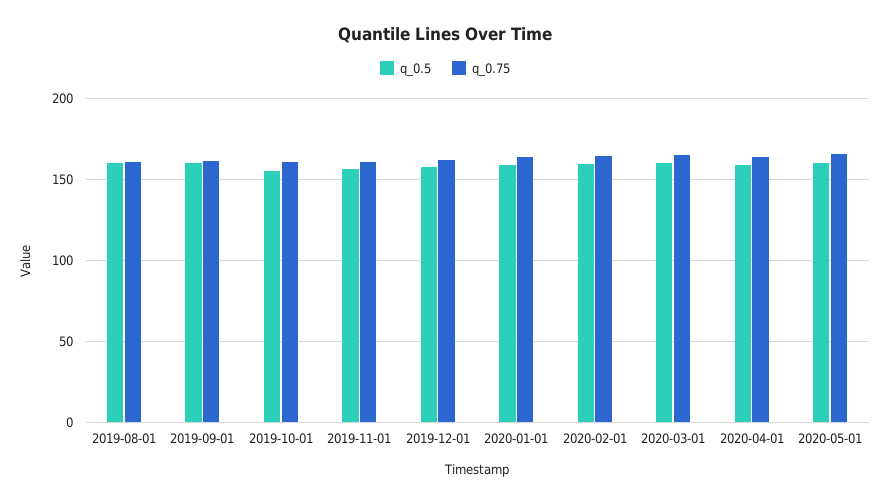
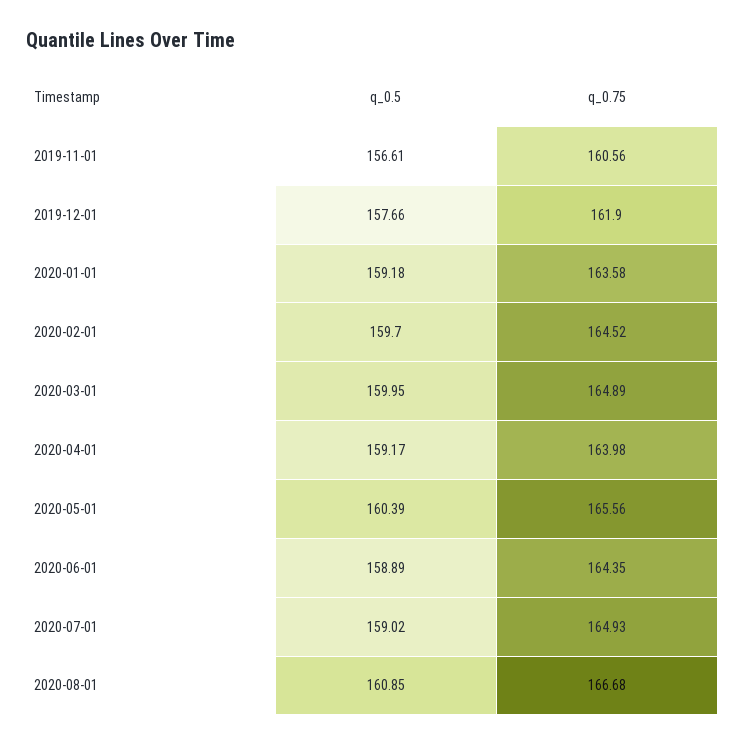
q_0.5, 2019-08-01: 160 -> none
q_0.75, 2019-08-01: 160 -> none
q_0.5, 2019-09-01: 160 -> none
q_0.75, 2019-09-01: 160 -> none
q_0.5, 2019-10-01: 155 -> none
q_0.75, 2019-10-01: 160 -> none
q_0.5, 2020-06-01: none -> 158.89
q_0.75, 2020-06-01: none -> 164.35
q_0.5, 2020-07-01: none -> 159.02
q_0.75, 2020-07-01: none -> 164.93
q_0.5, 2020-08-01: none -> 160.85
q_0.75, 2020-08-01: none -> 166.68

